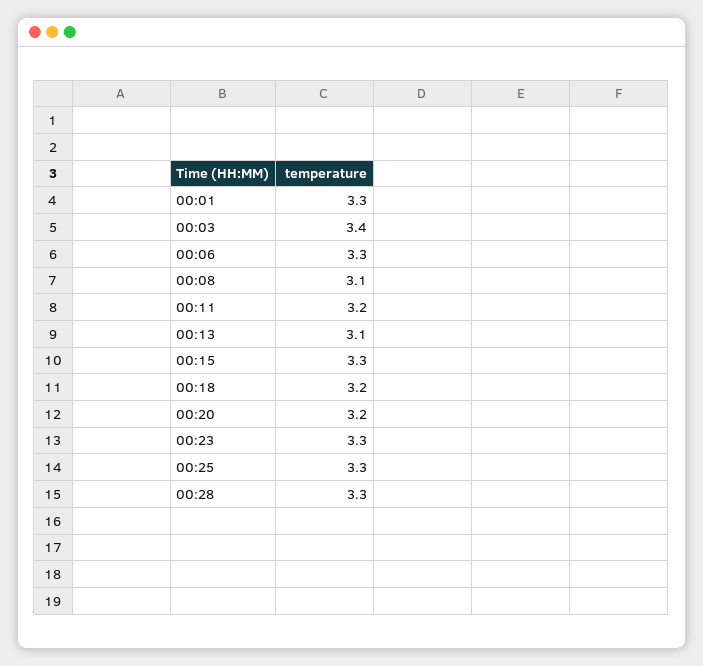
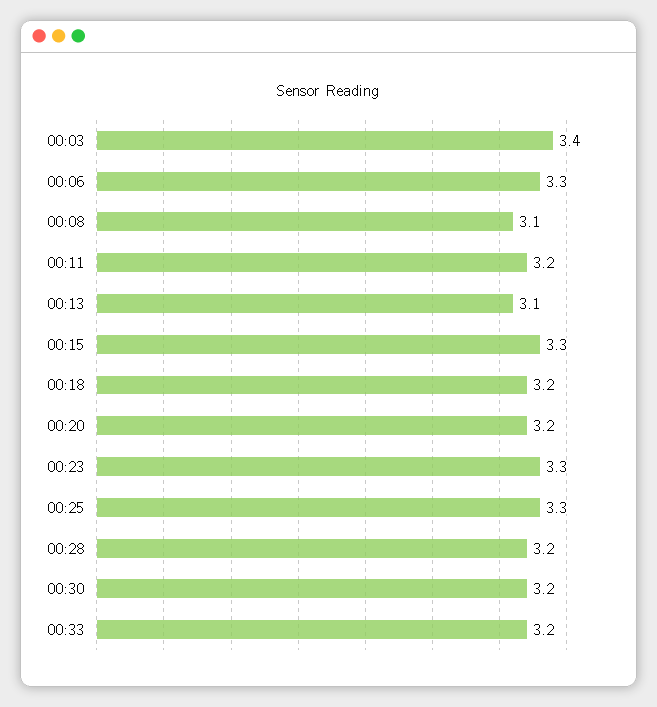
00:01: 3.3 -> none
00:28: 3.3 -> 3.2
00:30: none -> 3.2
00:33: none -> 3.2

